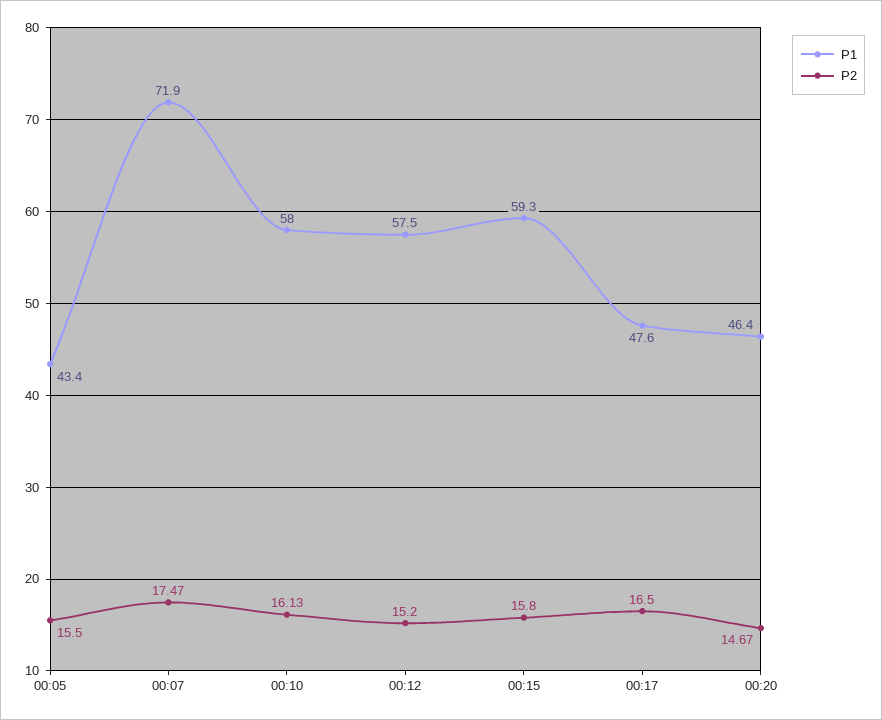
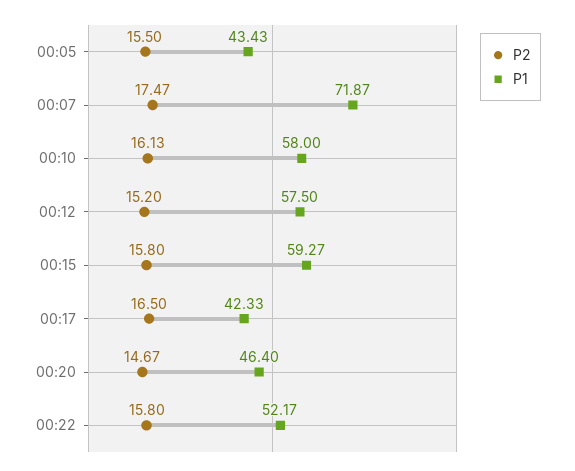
P1, 00:17: 47.6 -> 42.33
P2, 00:22: none -> 15.8
P1, 00:22: none -> 52.17

